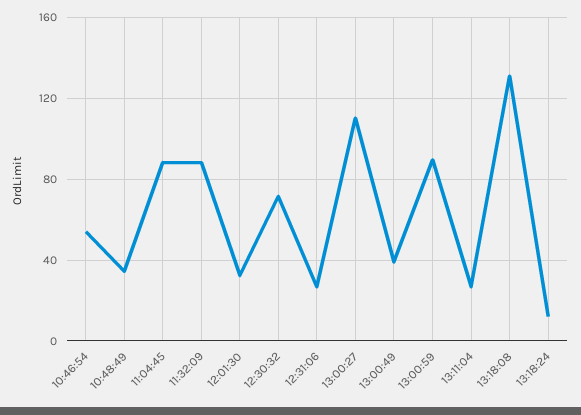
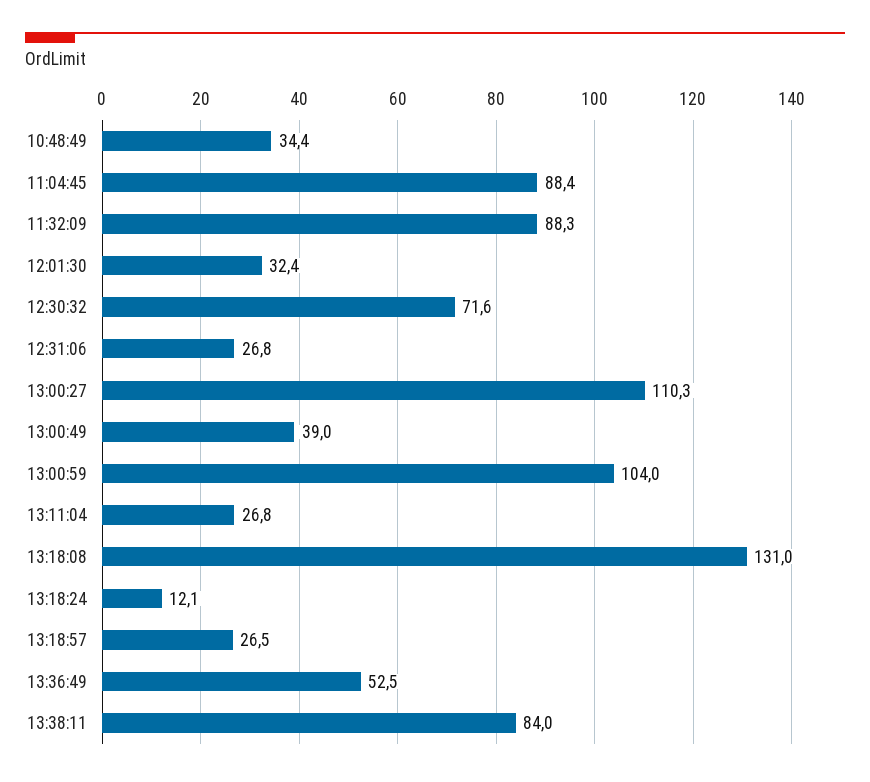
10:46:54: 55 -> none
13:00:59: 90 -> 104
13:18:57: none -> 26.5
13:36:49: none -> 52.5
13:38:11: none -> 84

